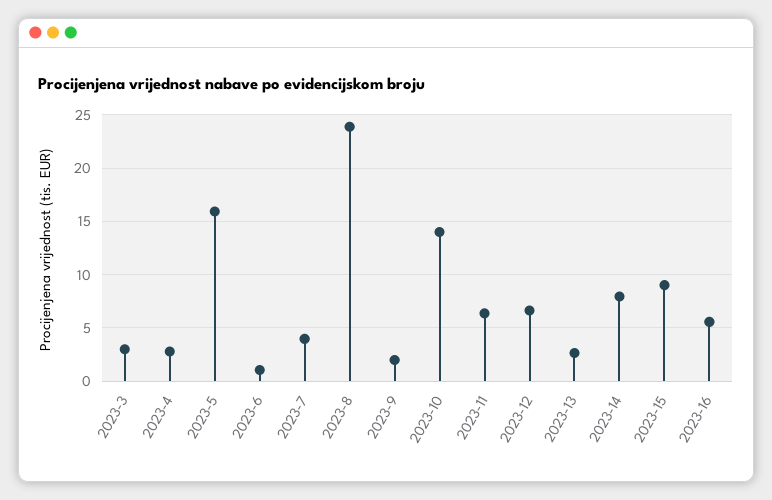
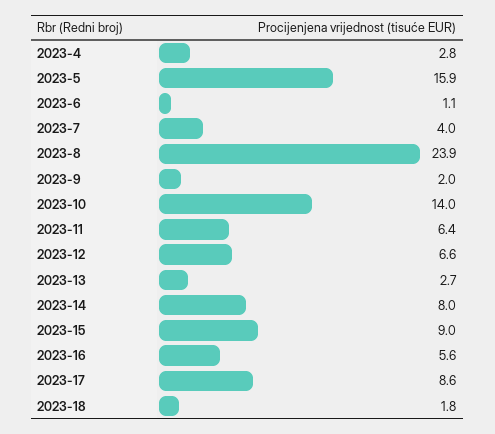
2023-3: 3 -> none
2023-17: none -> 8.6
2023-18: none -> 1.8

